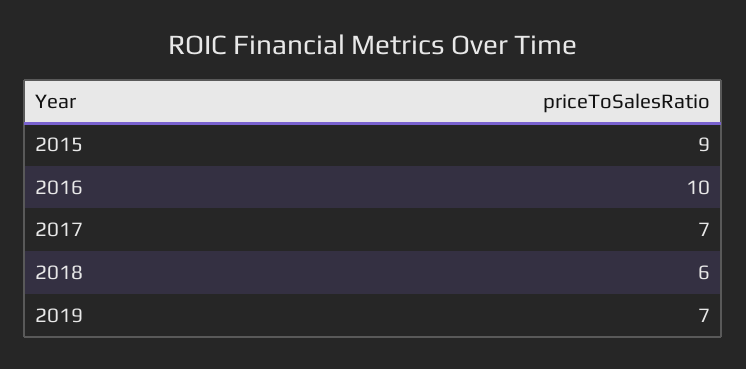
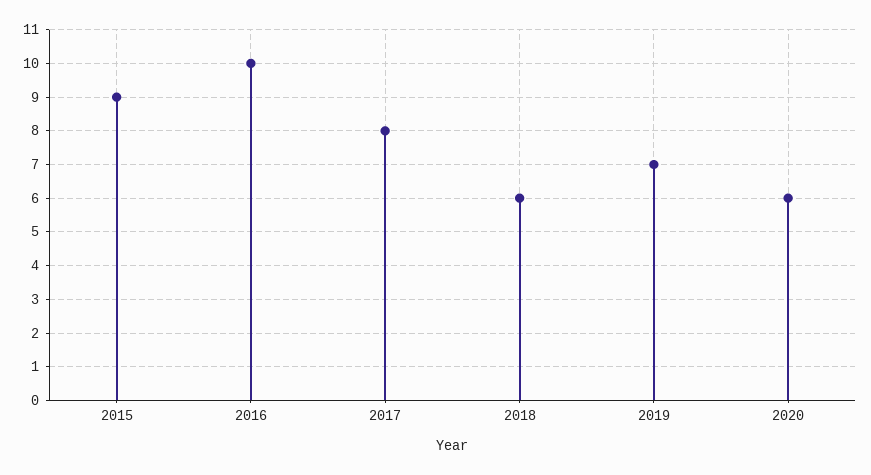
2017: 7 -> 8
2020: none -> 6

